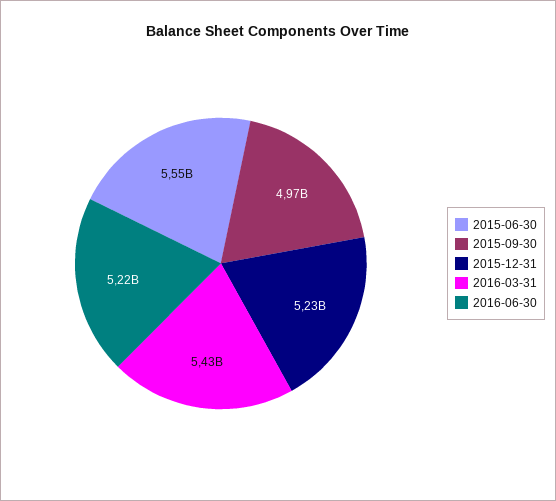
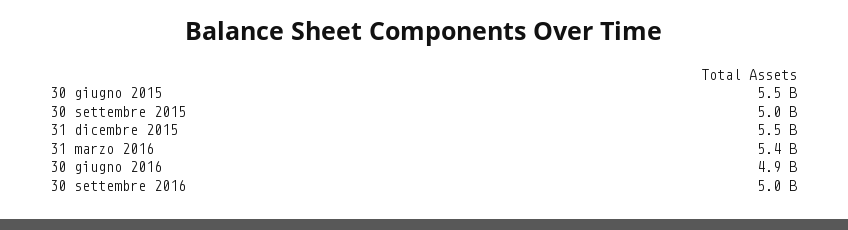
2015-12-31: 5230000000 -> 5500000000
2016-06-30: 5220000000 -> 4900000000
30 settembre 2016: none -> 5000000000

